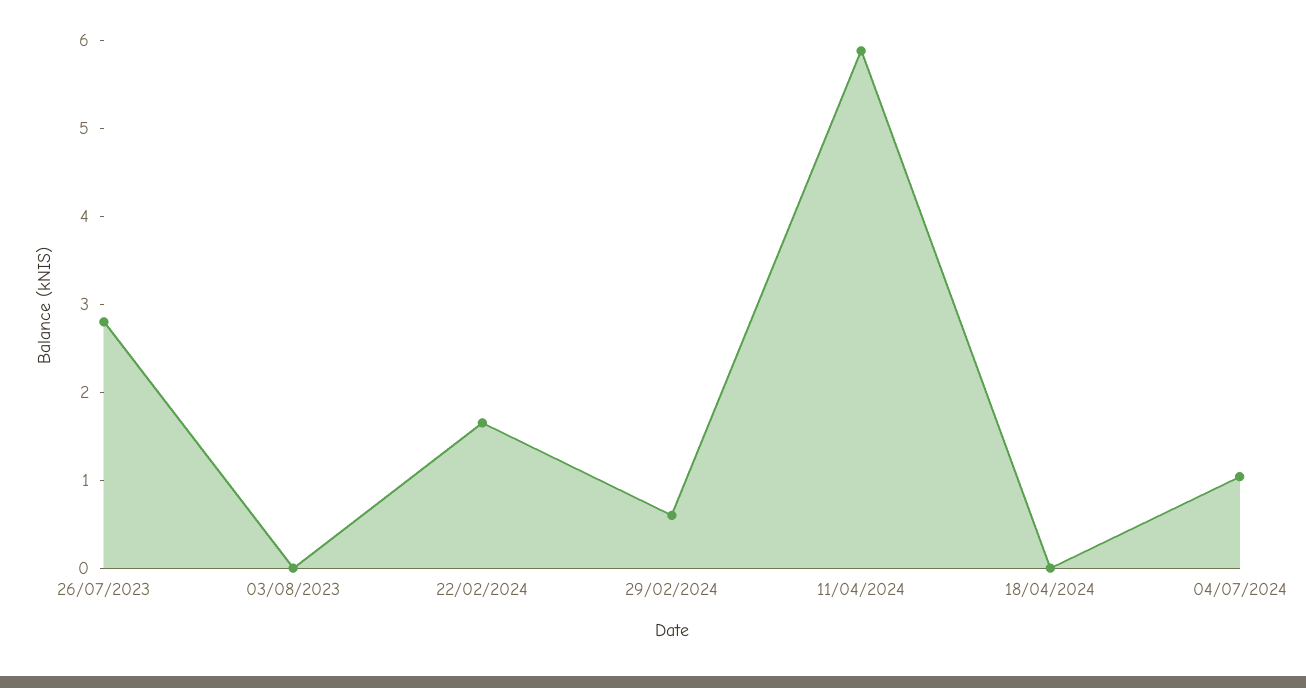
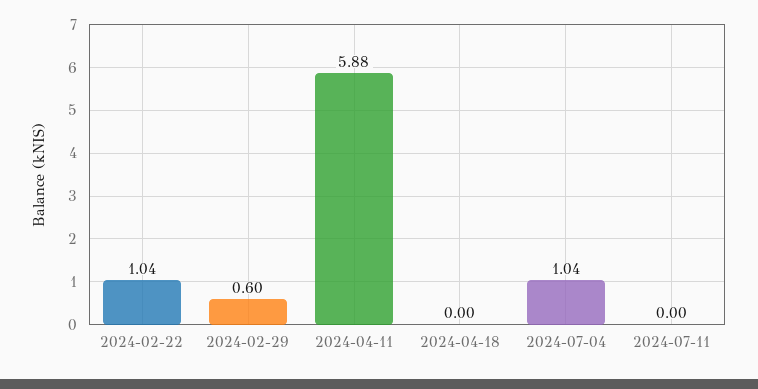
26/07/2023: 2.8 -> none
03/08/2023: 0 -> none
22/02/2024: 1.6 -> 1.04
2024-07-11: none -> 0

